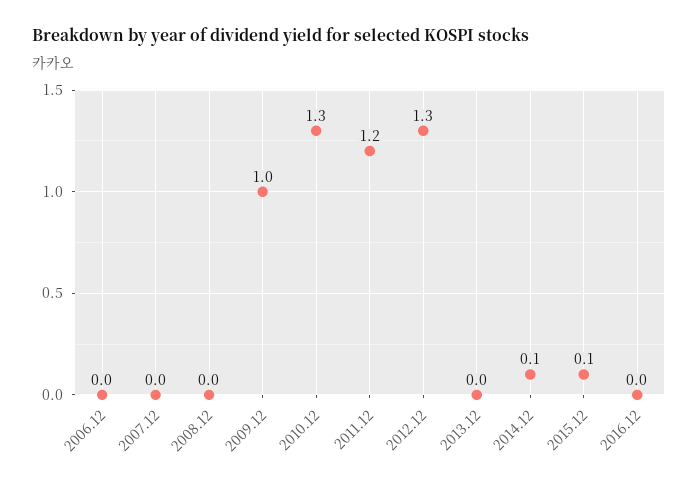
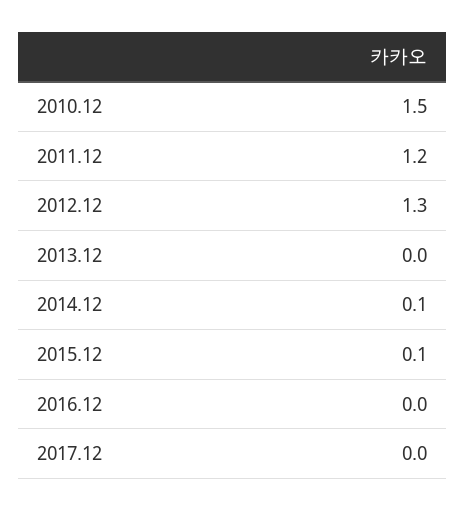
2006.12: 0 -> none
2007.12: 0 -> none
2008.12: 0 -> none
2009.12: 1 -> none
2010.12: 1.3 -> 1.5
2017.12: none -> 0

